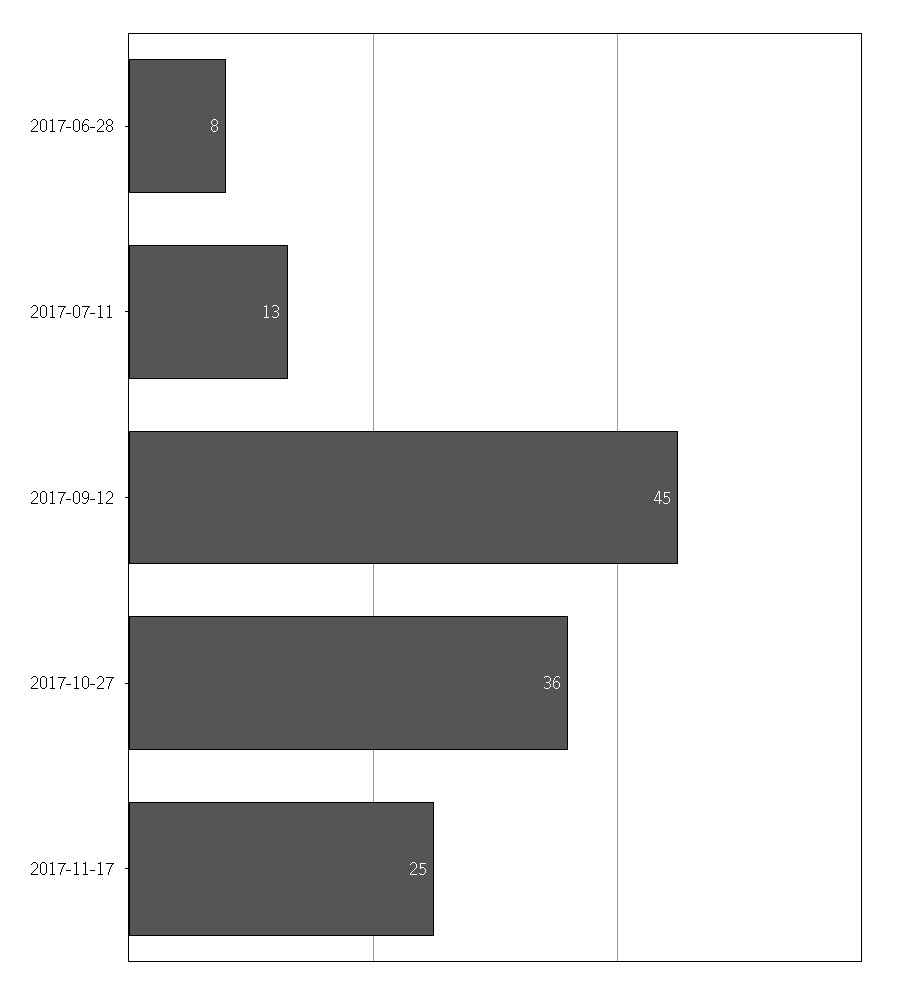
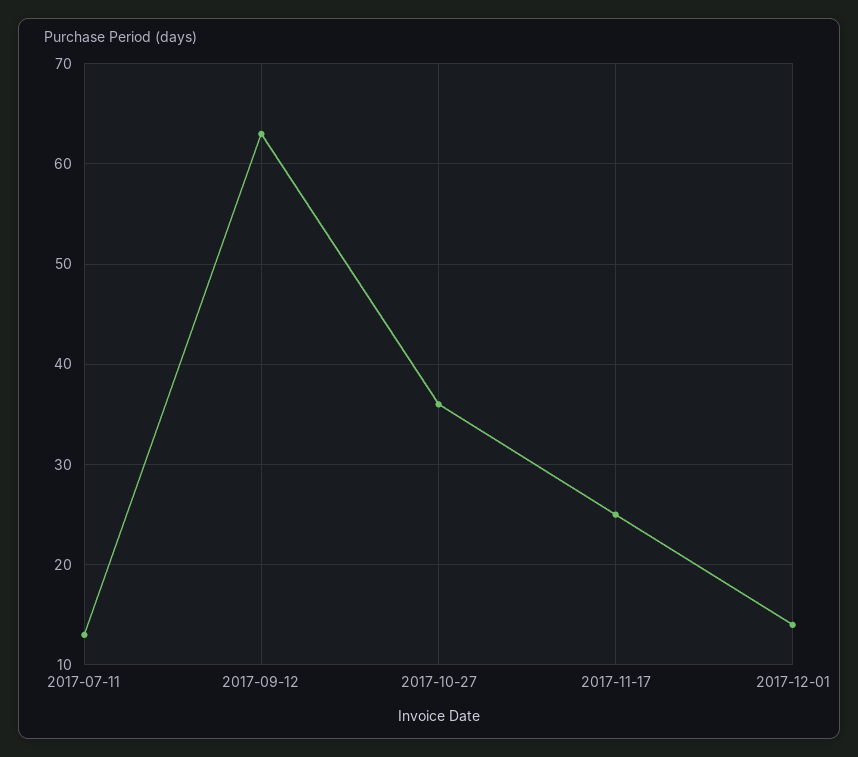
2017-06-28: 8 -> none
2017-09-12: 45 -> 63
2017-12-01: none -> 14

